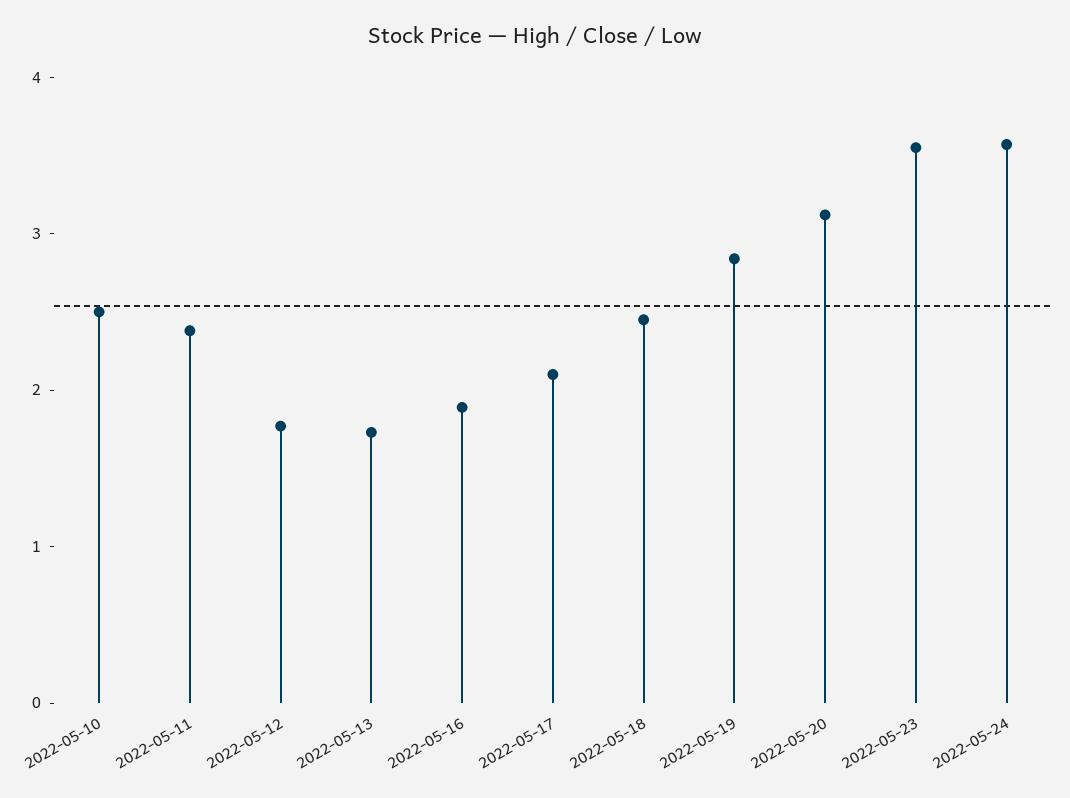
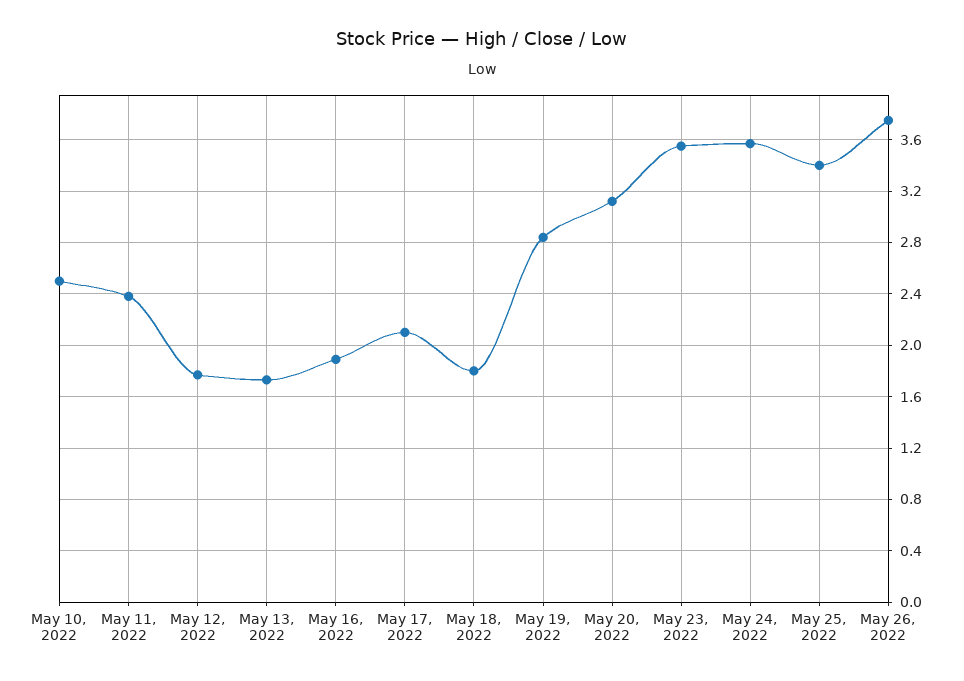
2022-05-18: 2.4 -> 1.8
May 25, 2022: none -> 3.4
May 26, 2022: none -> 3.75

